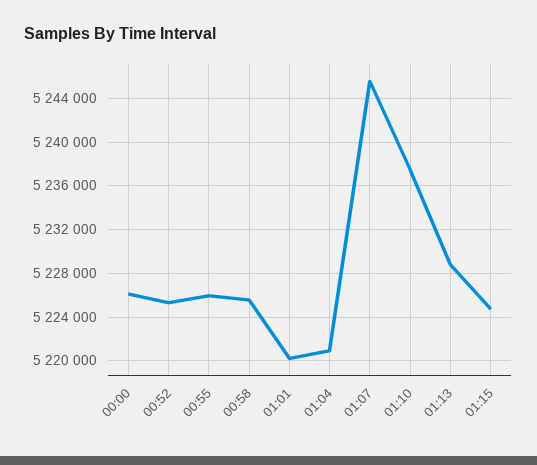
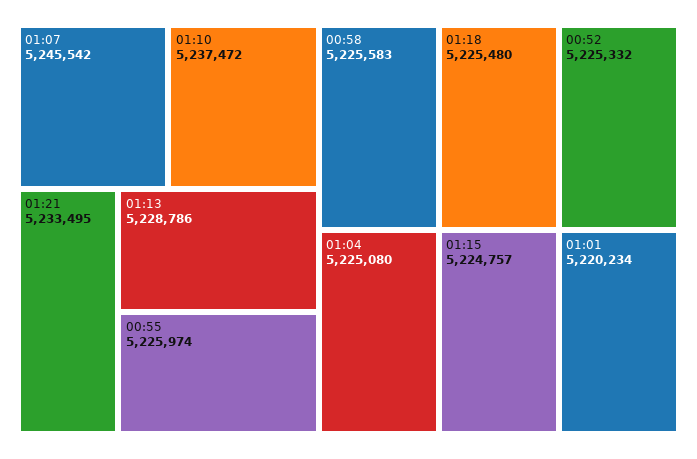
00:00: 5226000 -> none
01:04: 5221000 -> 5225080
01:21: none -> 5233495
01:18: none -> 5225480

